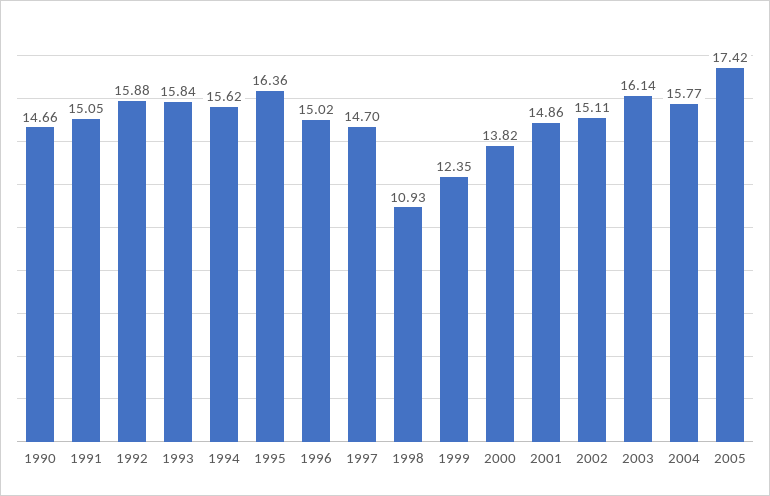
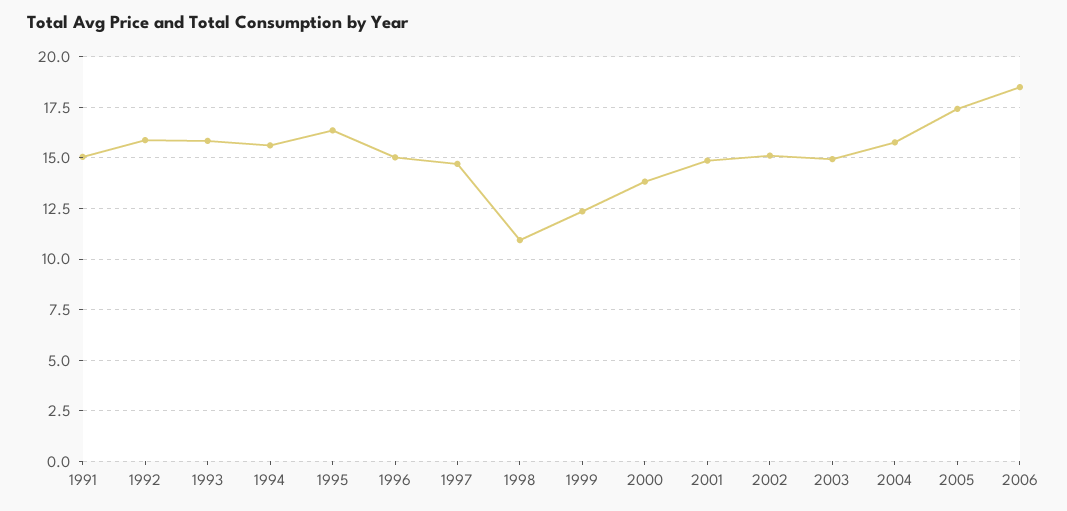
1990: 14.66 -> none
2003: 16.14 -> 15
2006: none -> 18.5

